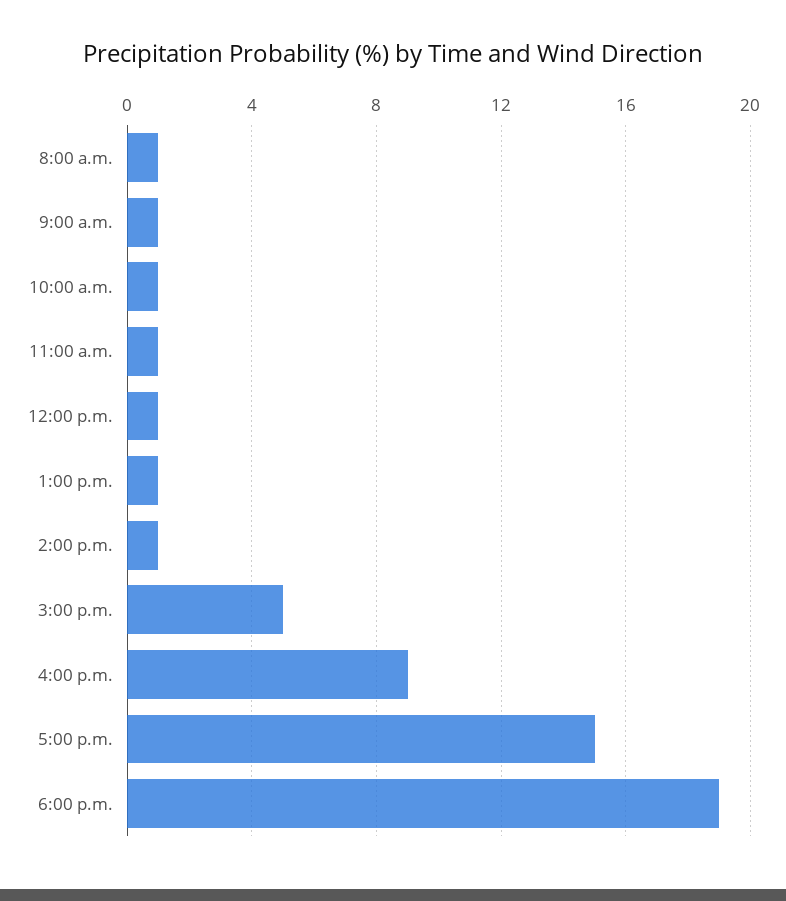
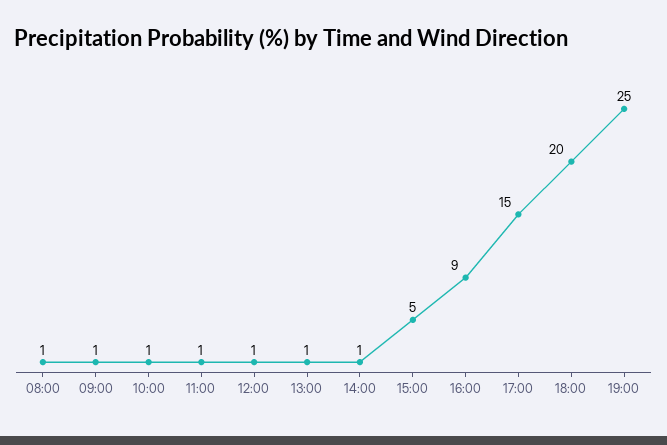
6:00 p.m.: 19 -> 20
19:00: none -> 25

